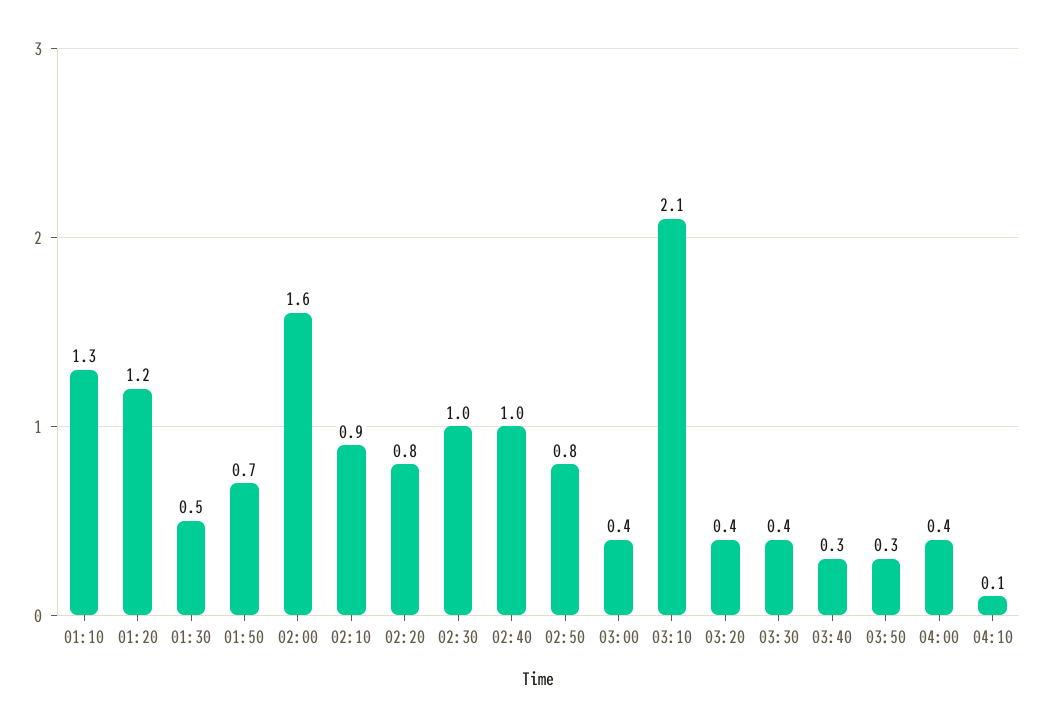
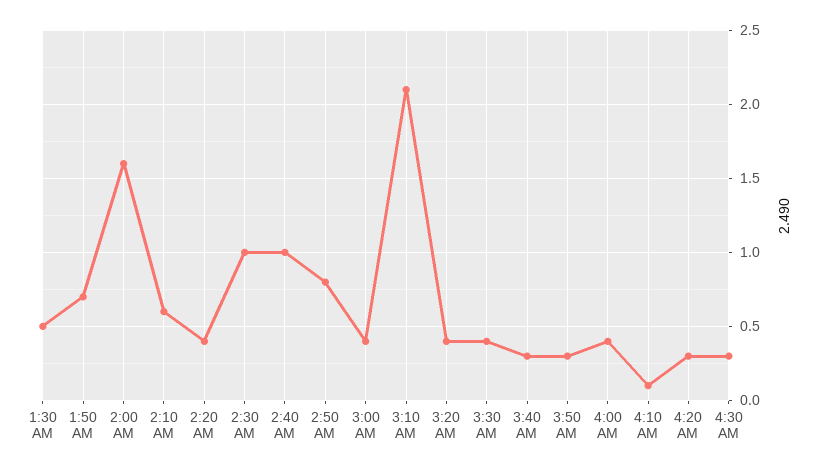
01:10: 1.3 -> none
01:20: 1.2 -> none
02:10: 0.9 -> 0.6
02:20: 0.8 -> 0.4
4:20 AM: none -> 0.3
4:30 AM: none -> 0.3

